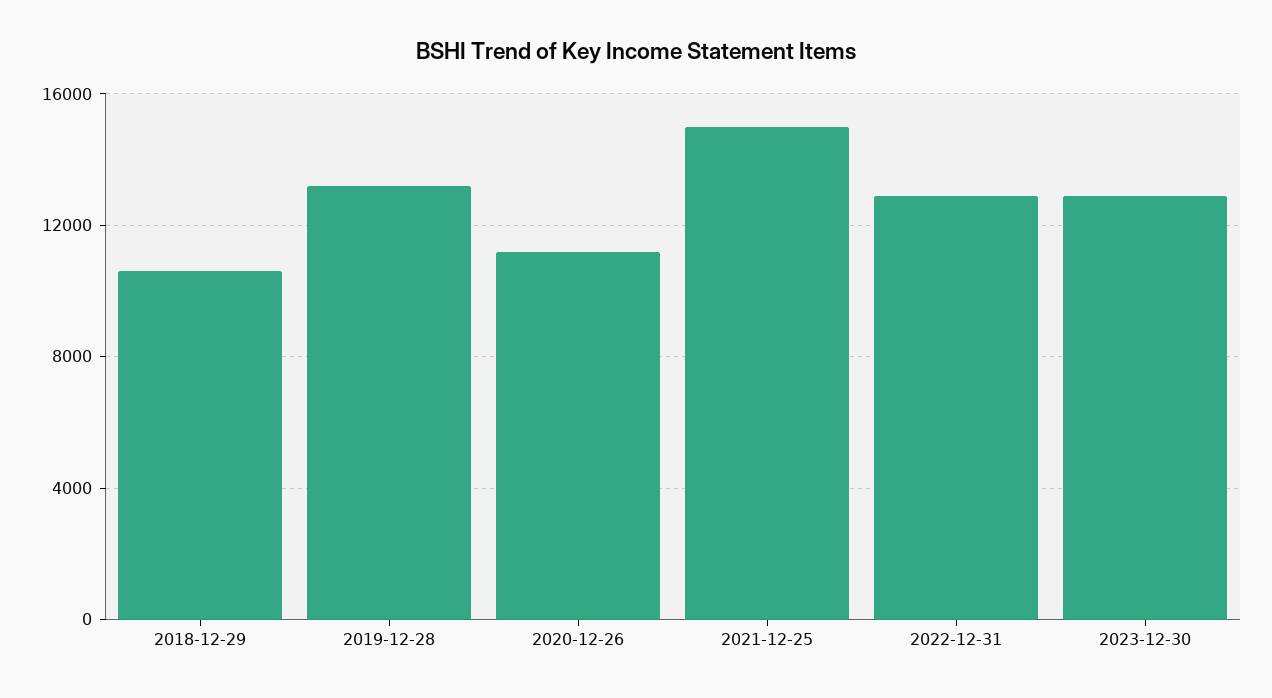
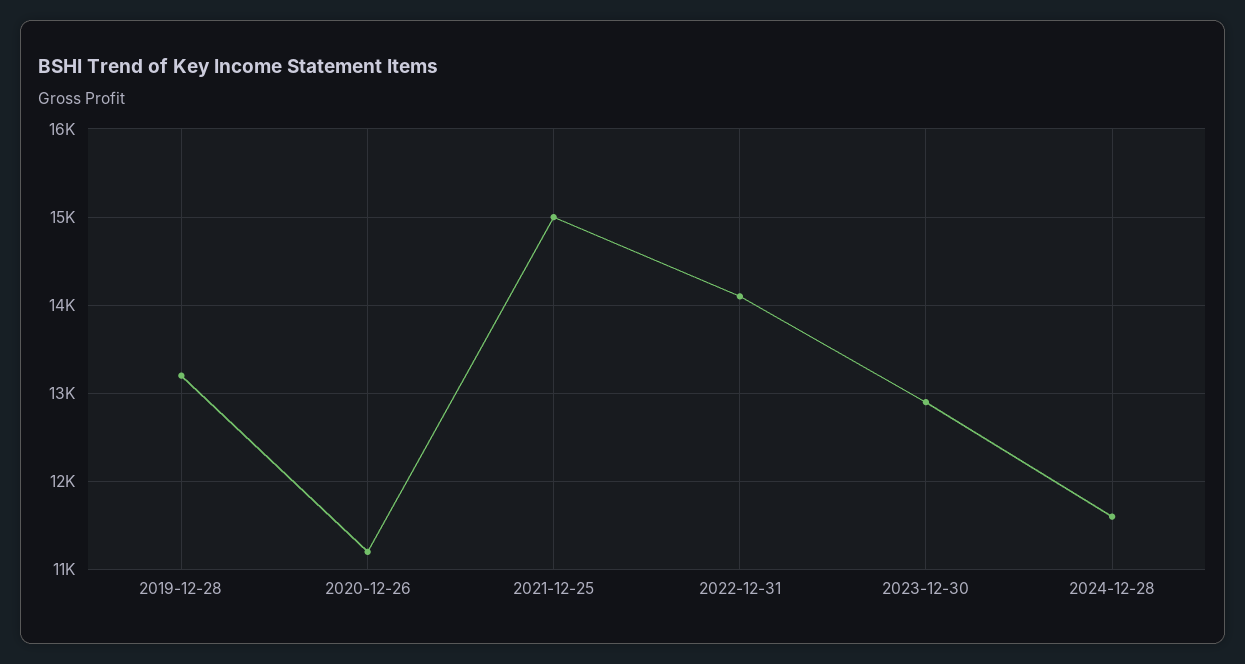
2018-12-29: 10500 -> none
2022-12-31: 13000 -> 14100
2024-12-28: none -> 11600

